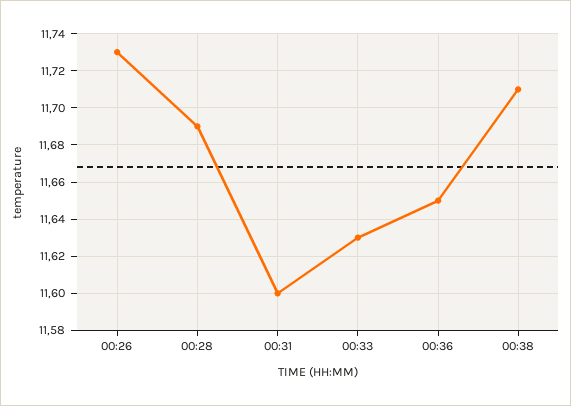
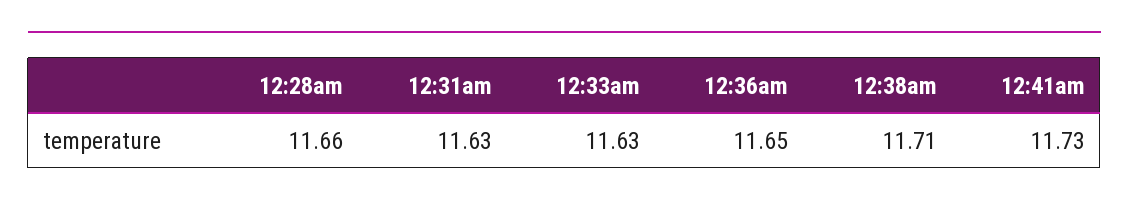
00:26: 11.73 -> none
00:28: 11.69 -> 11.66
00:31: 11.6 -> 11.63
12:41am: none -> 11.73

